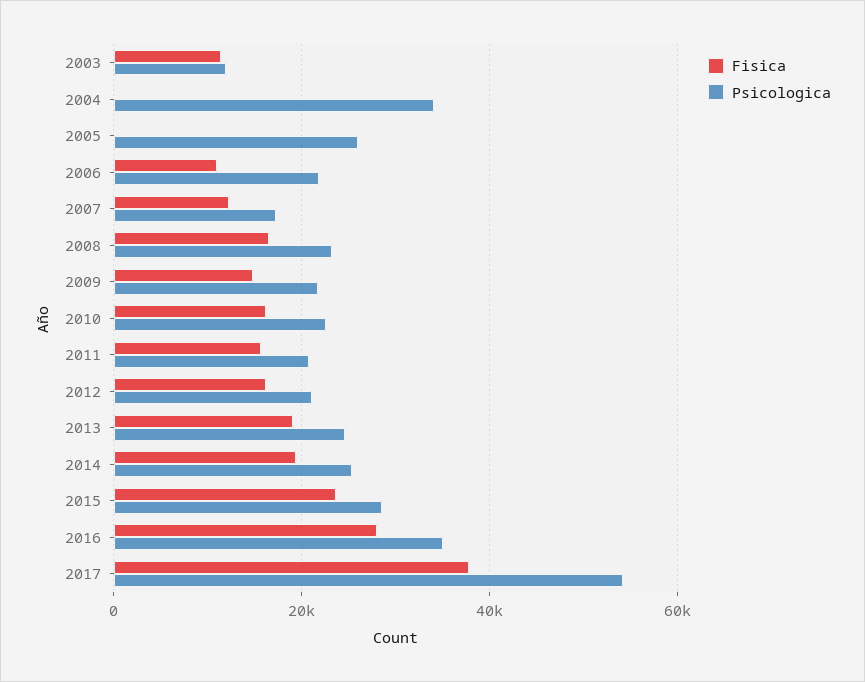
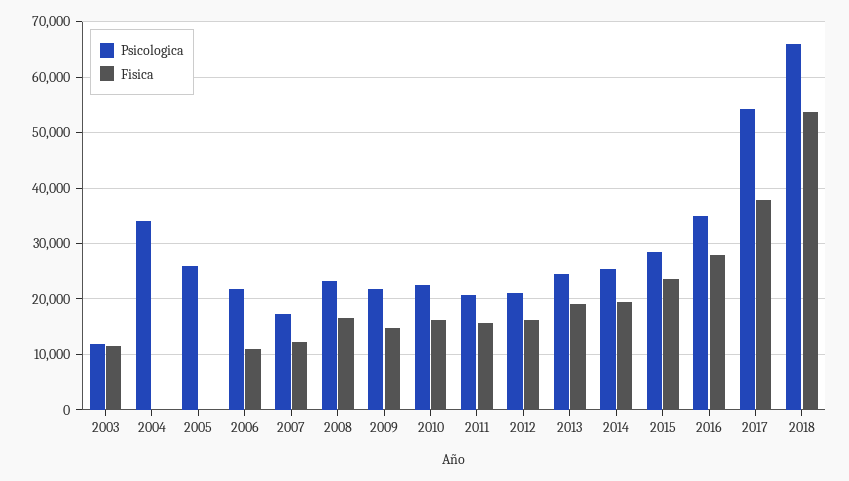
Psicologica, 2018: none -> 66000
Fisica, 2018: none -> 54000

